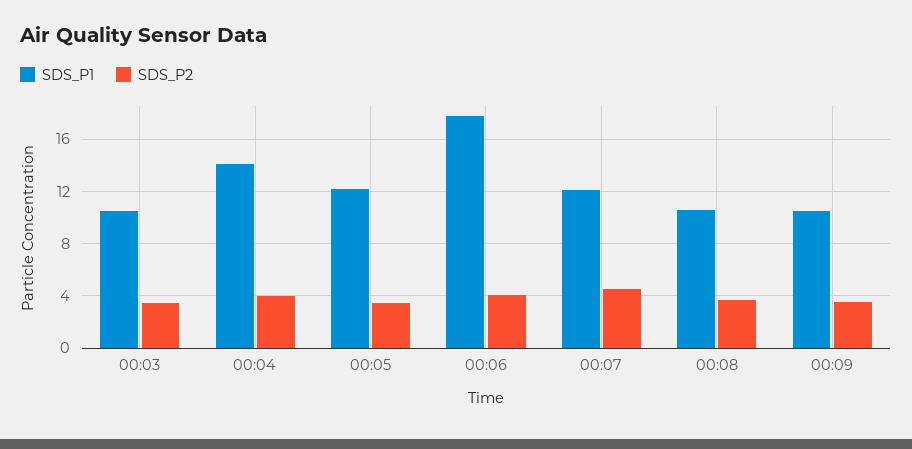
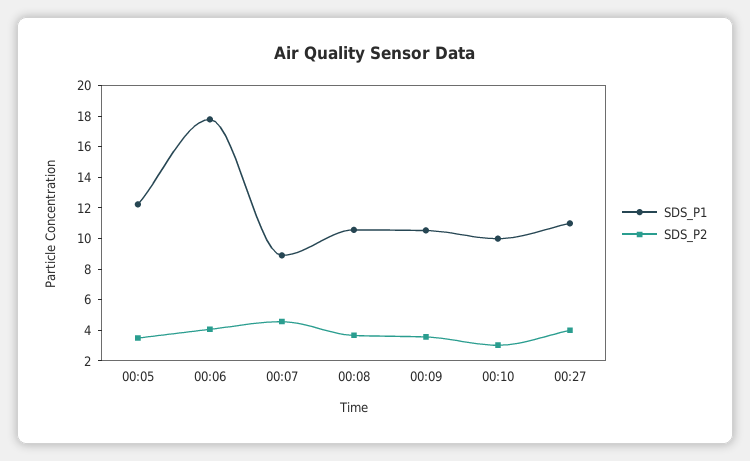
SDS_P1, 00:03: 10.5 -> none
SDS_P2, 00:03: 3.5 -> none
SDS_P1, 00:04: 14 -> none
SDS_P2, 00:04: 4 -> none
SDS_P1, 00:07: 12 -> 9
SDS_P1, 00:10: none -> 10
SDS_P2, 00:10: none -> 3
SDS_P1, 00:27: none -> 11
SDS_P2, 00:27: none -> 4

